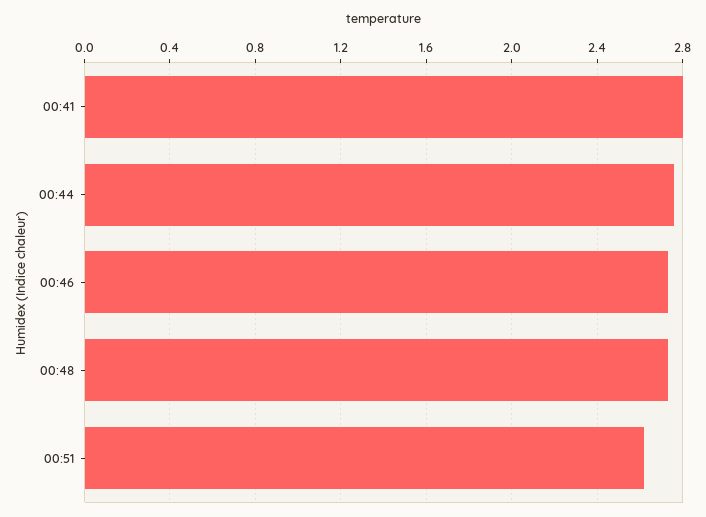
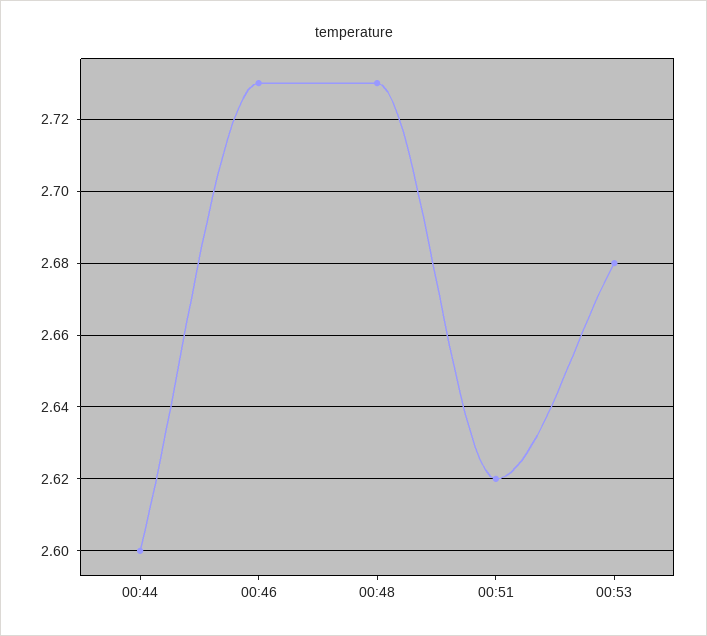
00:41: 2.8 -> none
00:44: 2.75 -> 2.6
00:53: none -> 2.68

